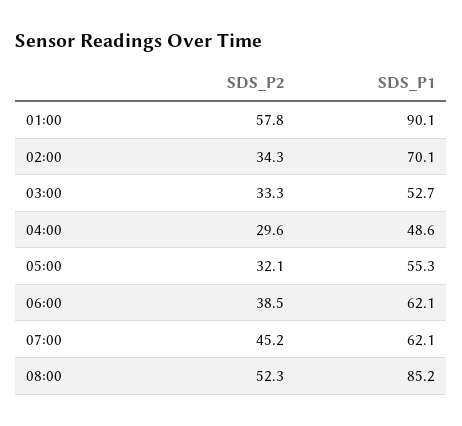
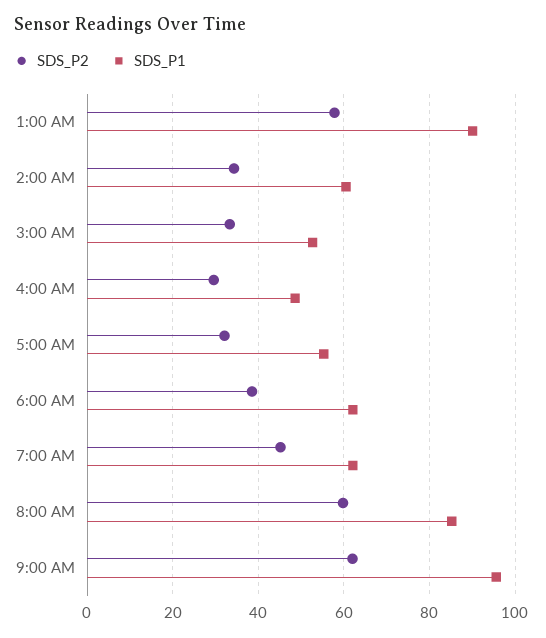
SDS_P1, 02:00: 70.1 -> 60
SDS_P2, 08:00: 52.3 -> 60
SDS_P2, 9:00 AM: none -> 62
SDS_P1, 9:00 AM: none -> 96

